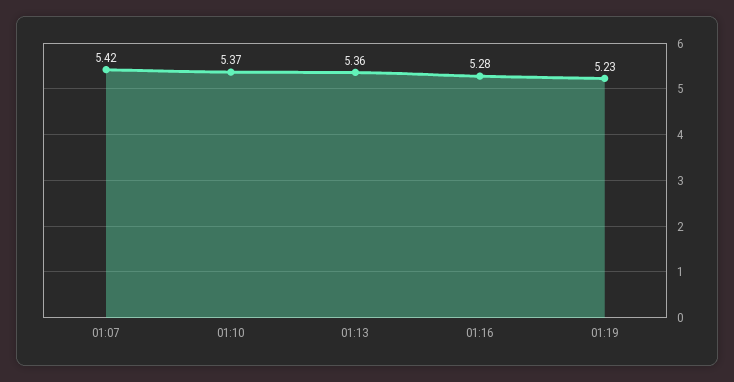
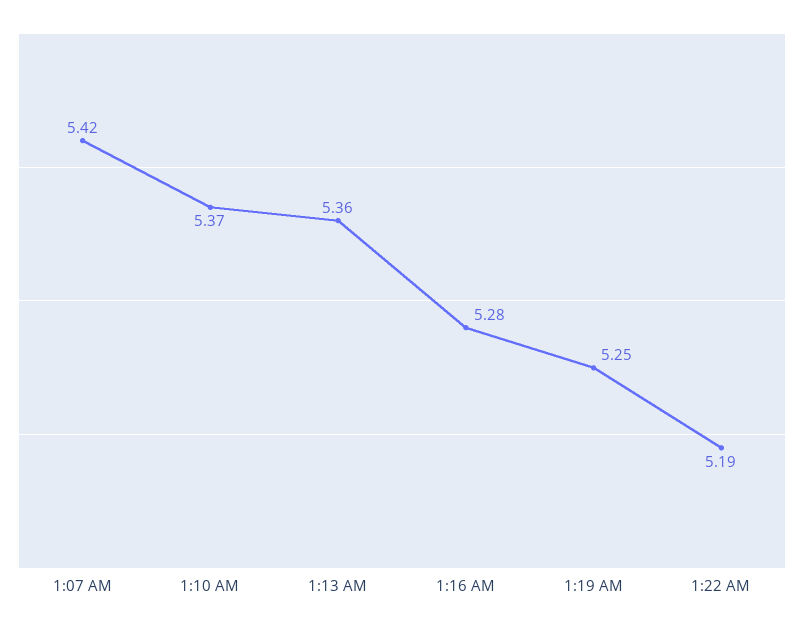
01:19: 5.23 -> 5.25
1:22 AM: none -> 5.19

